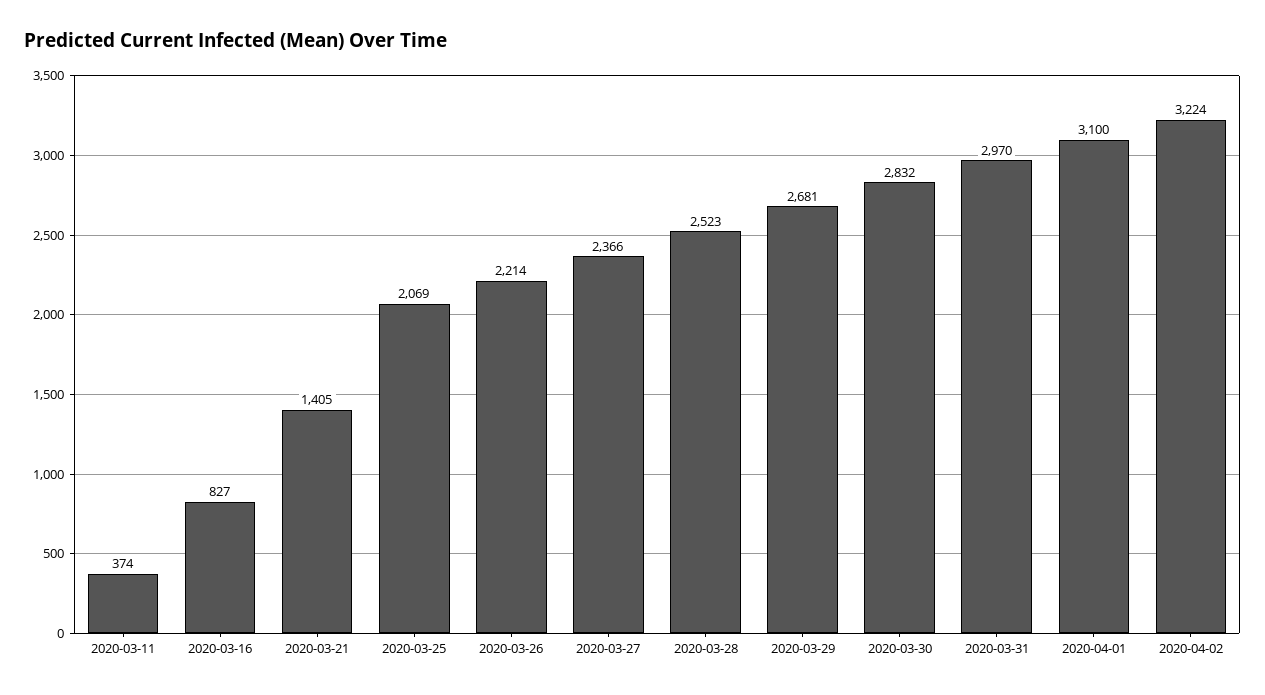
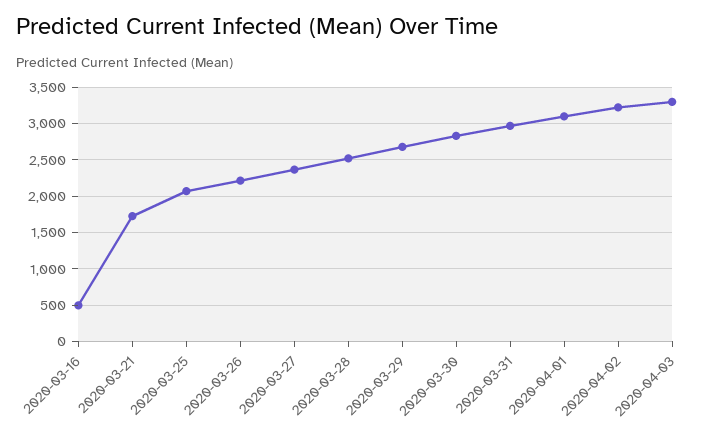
2020-03-11: 374 -> none
2020-03-16: 827 -> 500
2020-03-21: 1405 -> 1700
2020-04-03: none -> 3300

